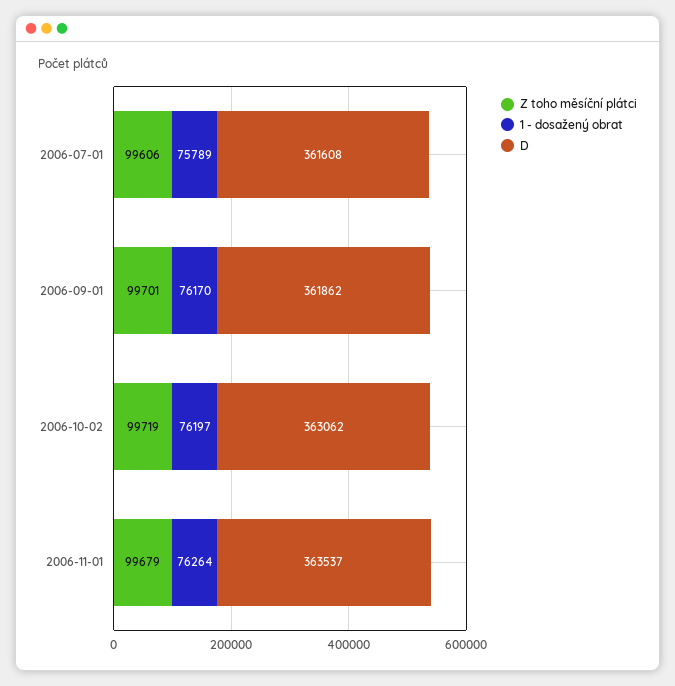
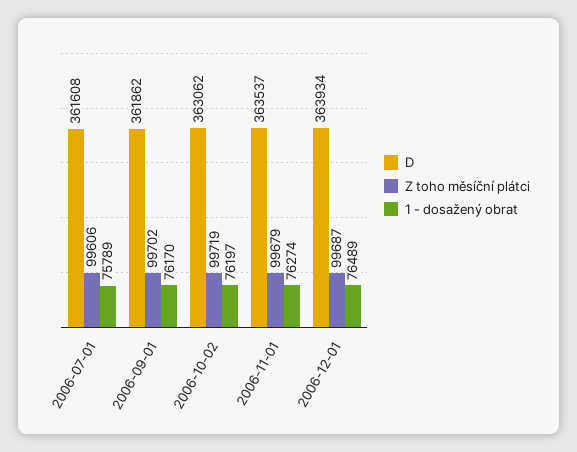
Z toho měsíční plátci, 2006-09-01: 99701 -> 99702
1 - dosažený obrat, 2006-11-01: 76264 -> 76274
D, 2006-12-01: none -> 363934
Z toho měsíční plátci, 2006-12-01: none -> 99687
1 - dosažený obrat, 2006-12-01: none -> 76489

